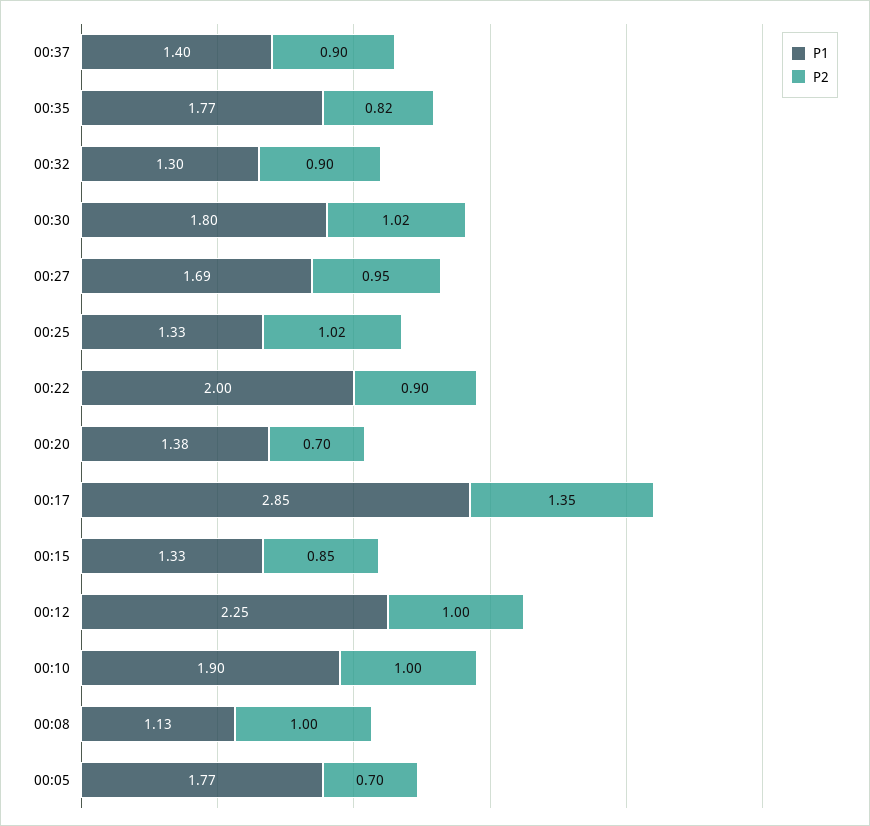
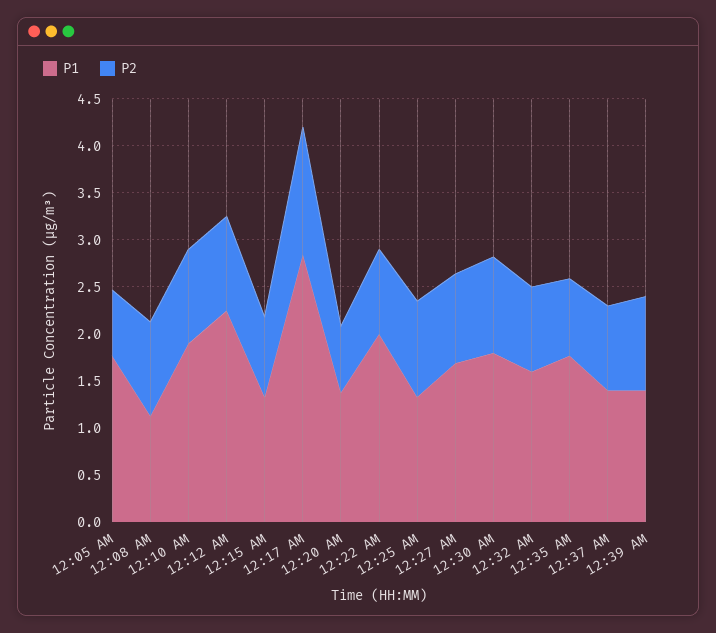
P1, 00:32: 1.3 -> 1.6
P1, 12:39 AM: none -> 1.4
P2, 12:39 AM: none -> 1

